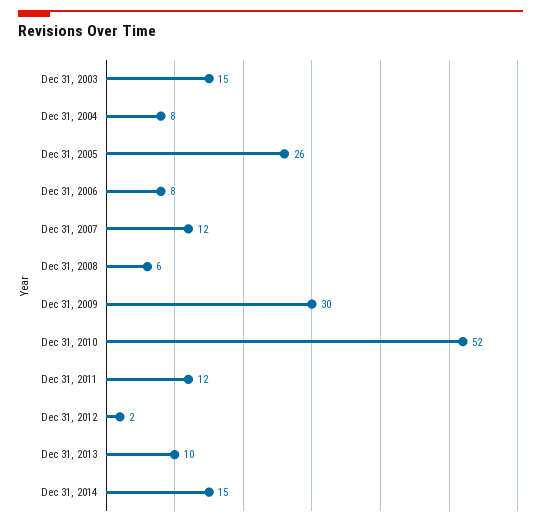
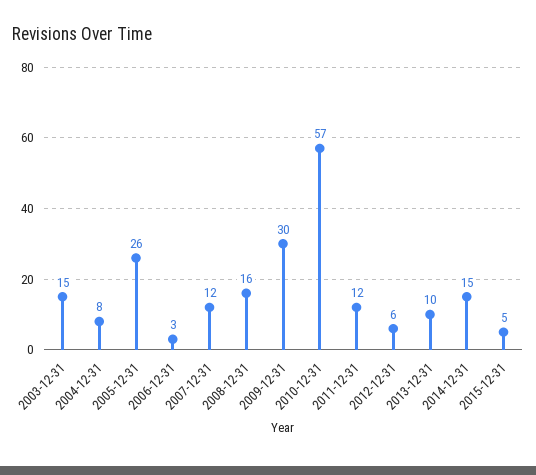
Dec 31, 2006: 8 -> 3
Dec 31, 2008: 6 -> 16
Dec 31, 2010: 52 -> 57
Dec 31, 2012: 2 -> 6
2015-12-31: none -> 5

